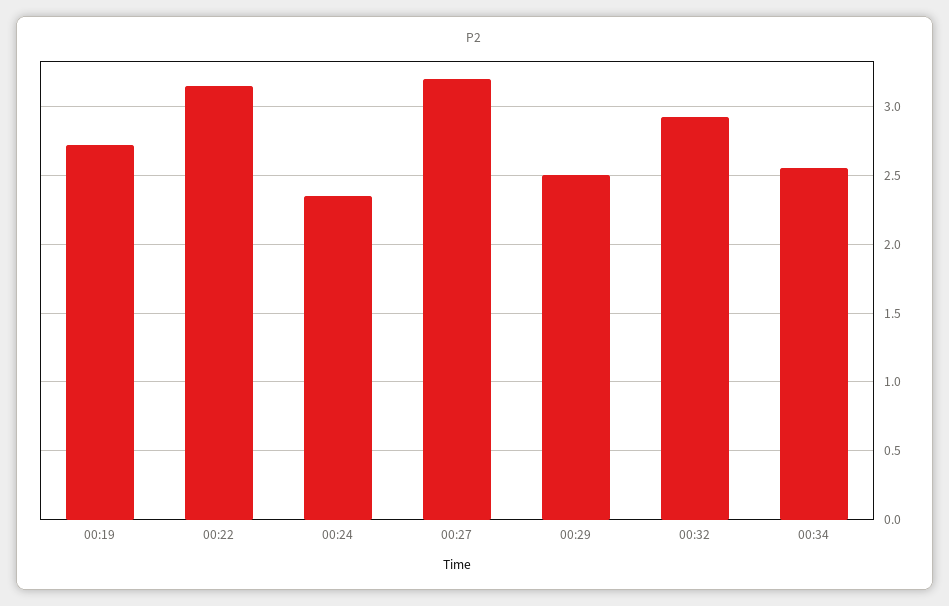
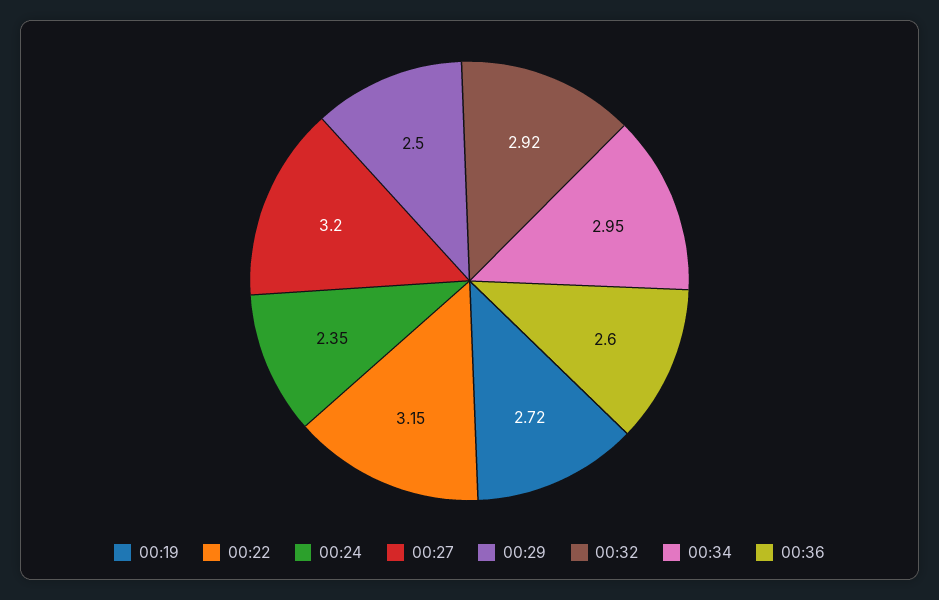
00:34: 2.55 -> 2.95
00:36: none -> 2.6

